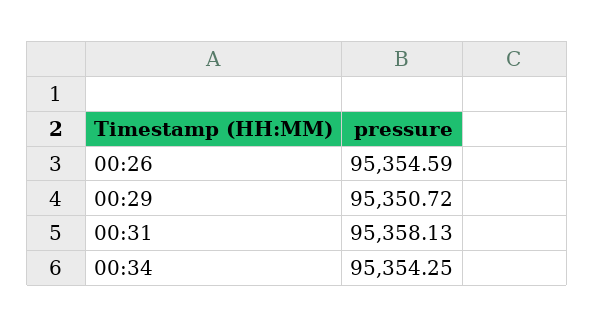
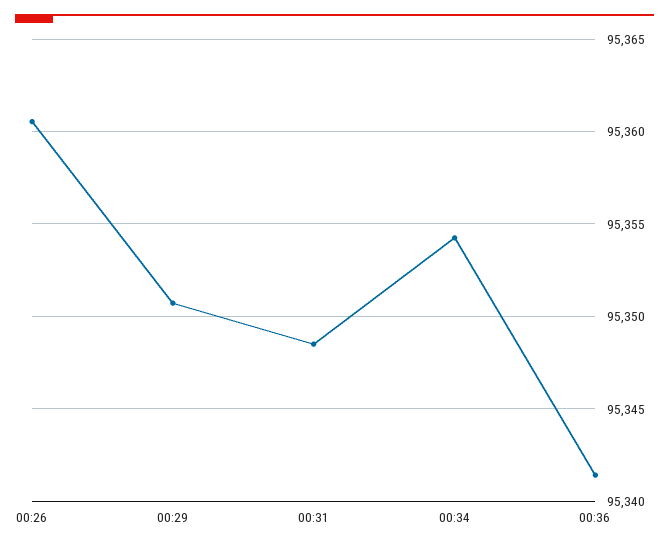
00:26: 95354.59 -> 95360.5
00:31: 95358.13 -> 95348.5
00:36: none -> 95341.5

